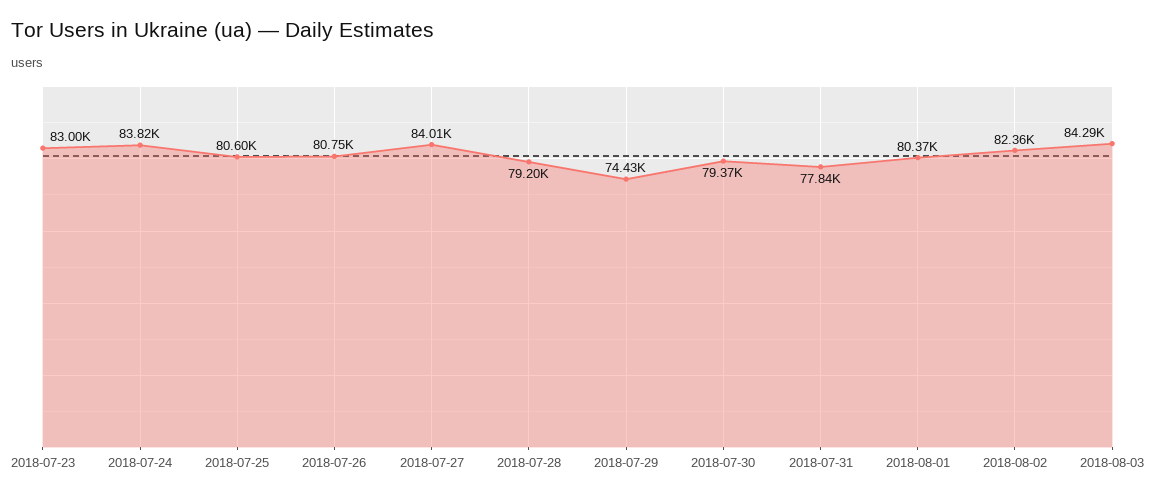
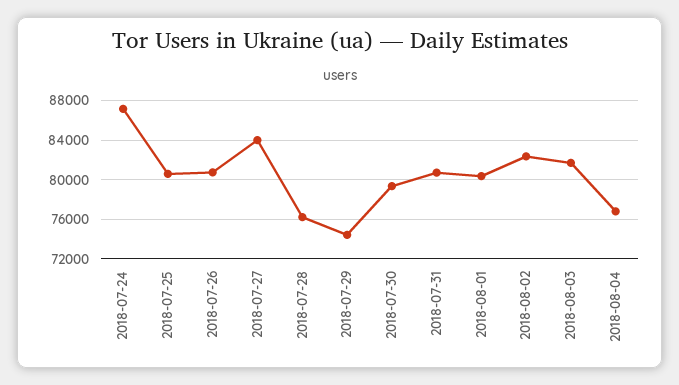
2018-07-23: 83000 -> none
2018-07-24: 83820 -> 87000
2018-07-28: 79200 -> 76000
2018-07-31: 77840 -> 81000
2018-08-03: 84290 -> 82000
2018-08-04: none -> 77000

